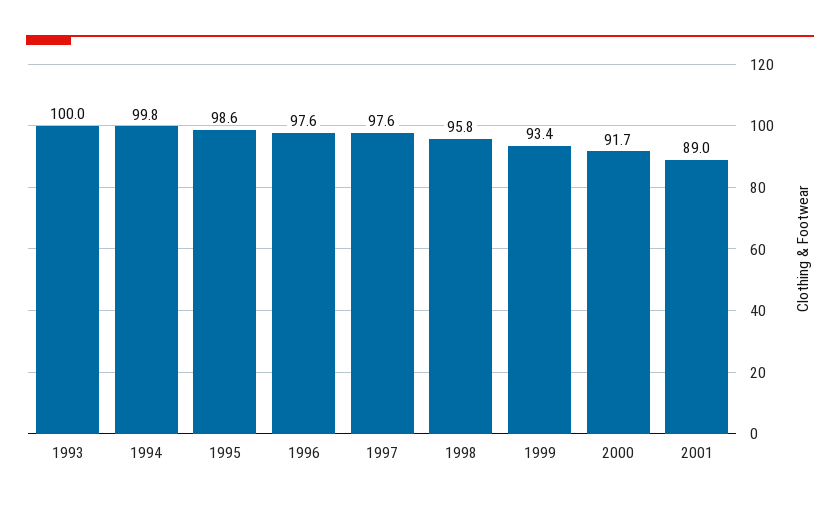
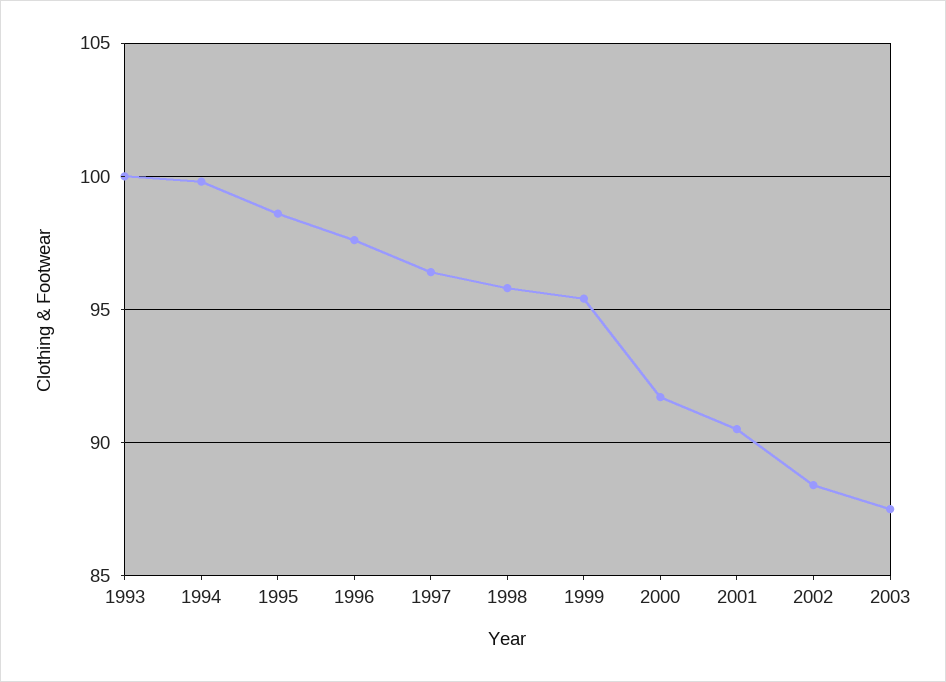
1997: 97.6 -> 96.5
1999: 93.4 -> 95.5
2001: 89 -> 90.5
2002: none -> 88.5
2003: none -> 87.5

